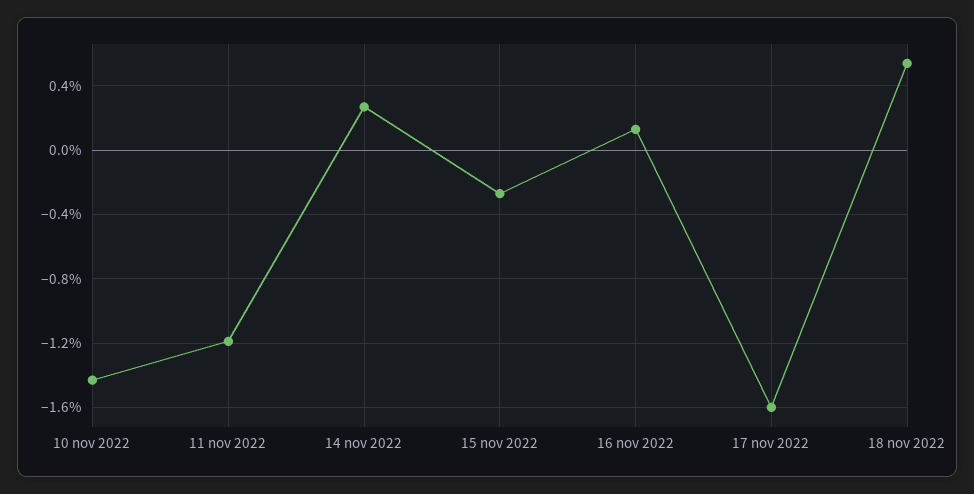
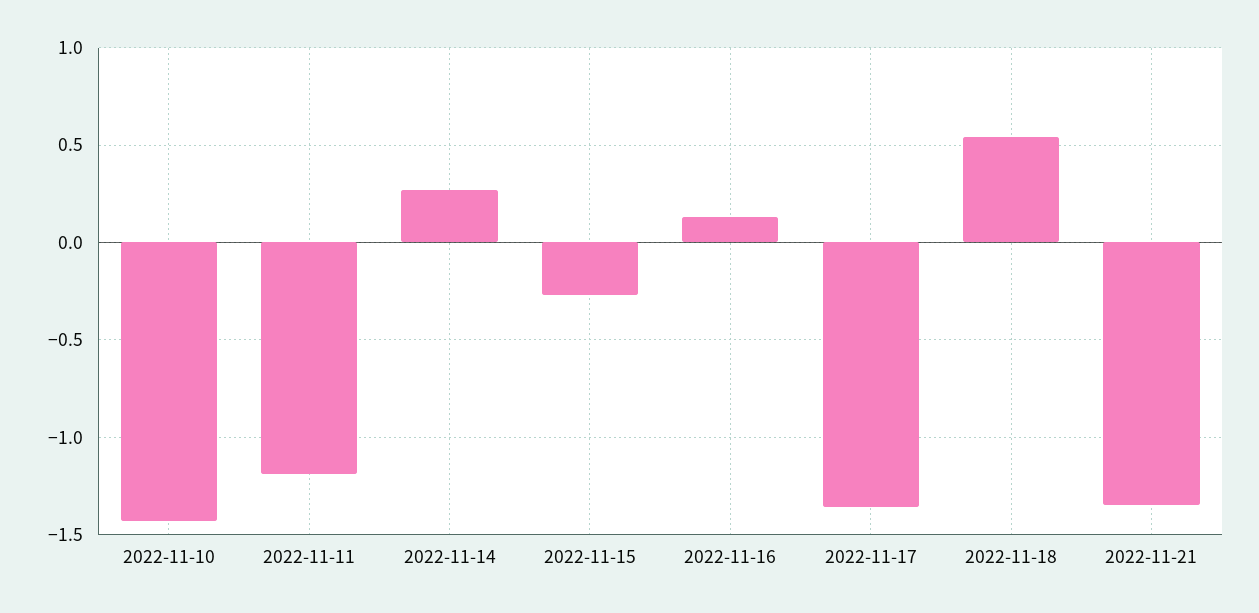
17 nov 2022: -1.6 -> -1.35
2022-11-21: none -> -1.35

